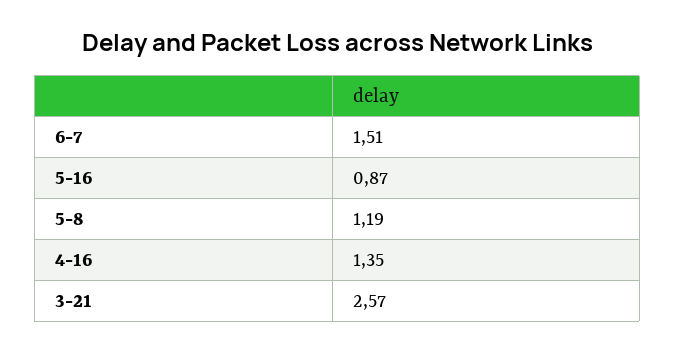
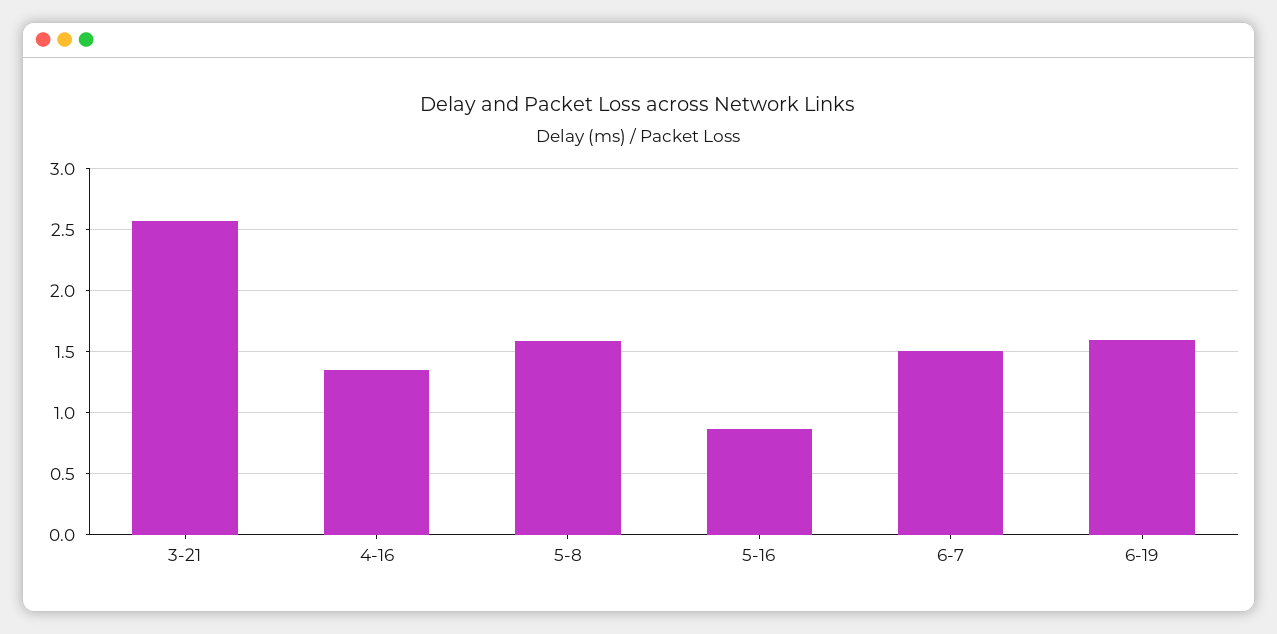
5-8: 1.19 -> 1.6
6-19: none -> 1.6

